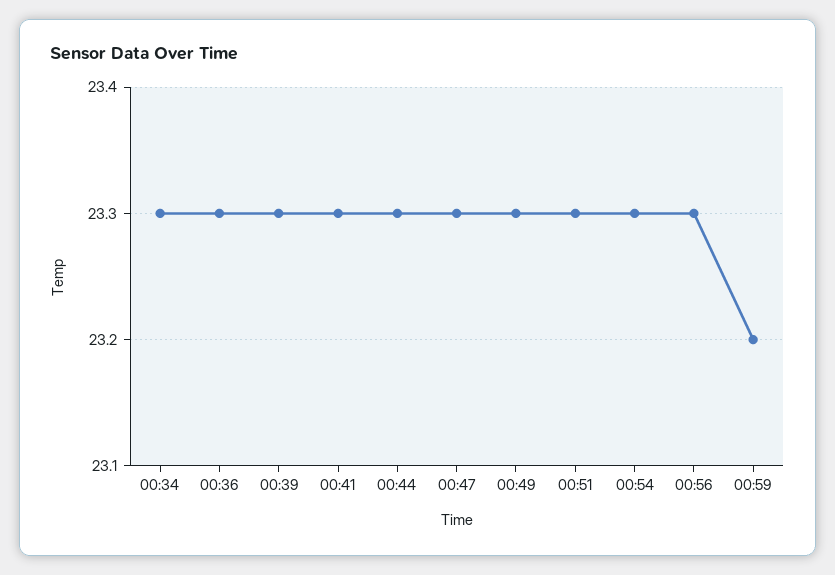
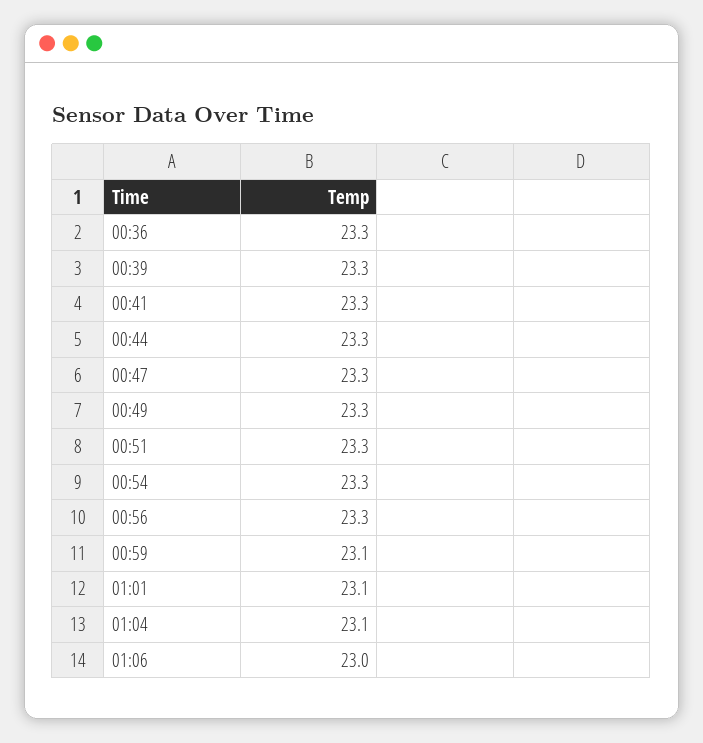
00:34: 23.3 -> none
00:59: 23.2 -> 23.1
01:01: none -> 23.1
01:04: none -> 23.1
01:06: none -> 23

